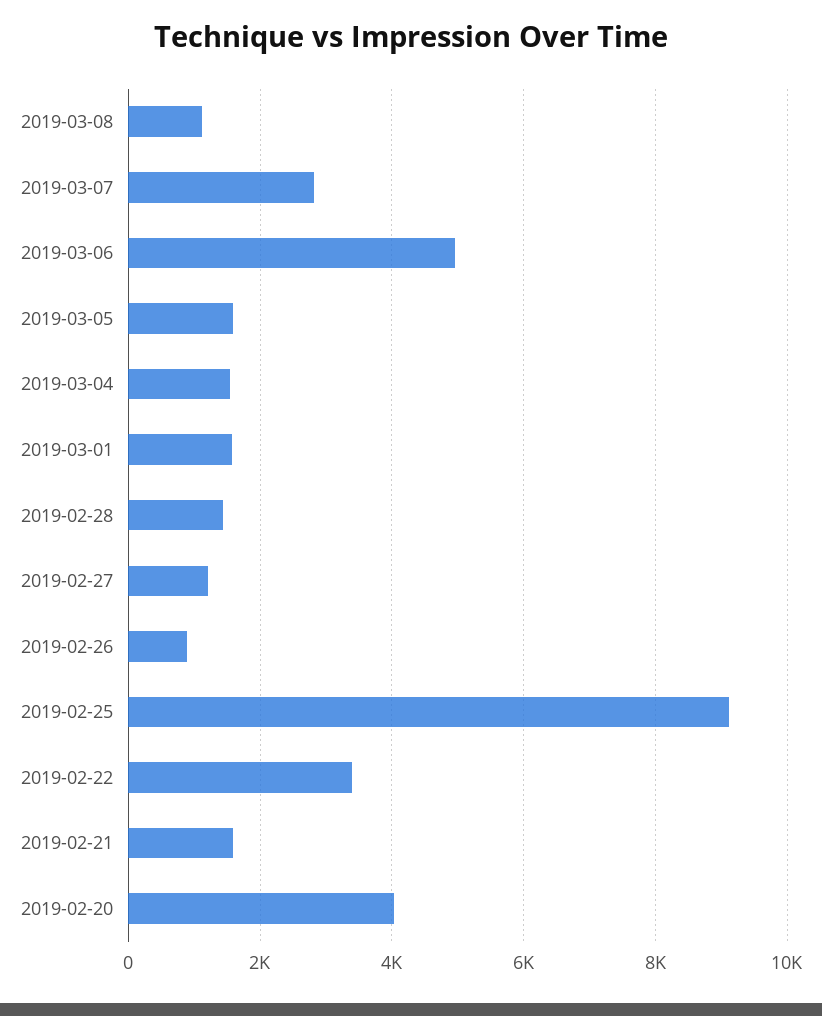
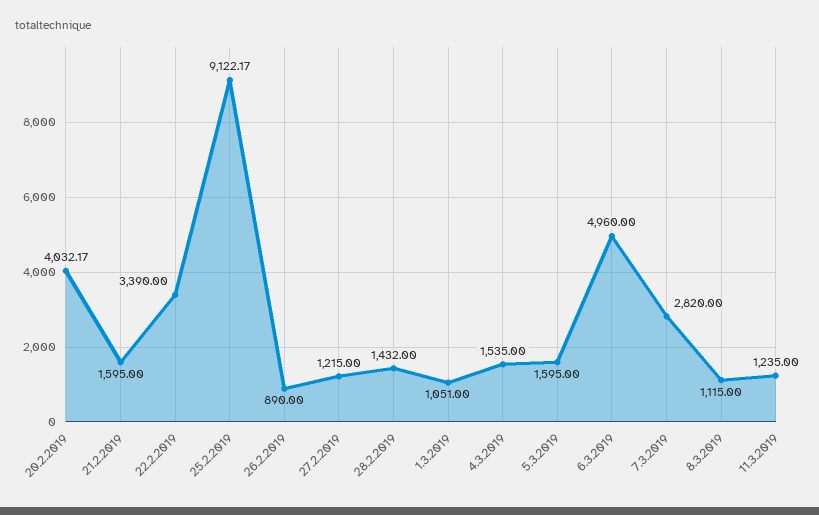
2019-03-01: 1600 -> 1051
11.3.2019: none -> 1235

